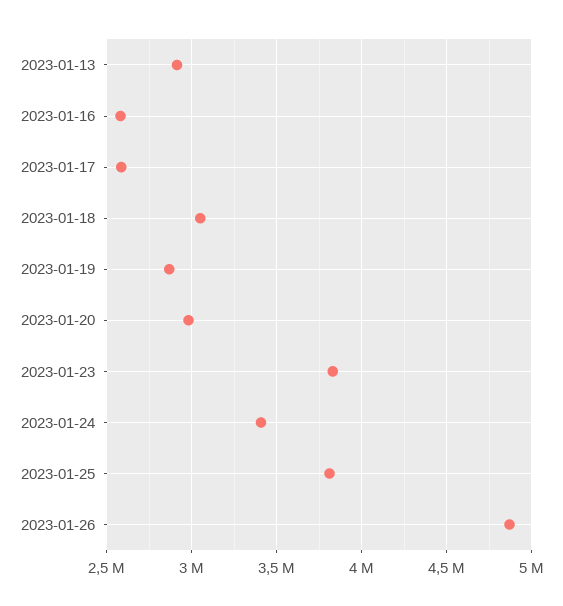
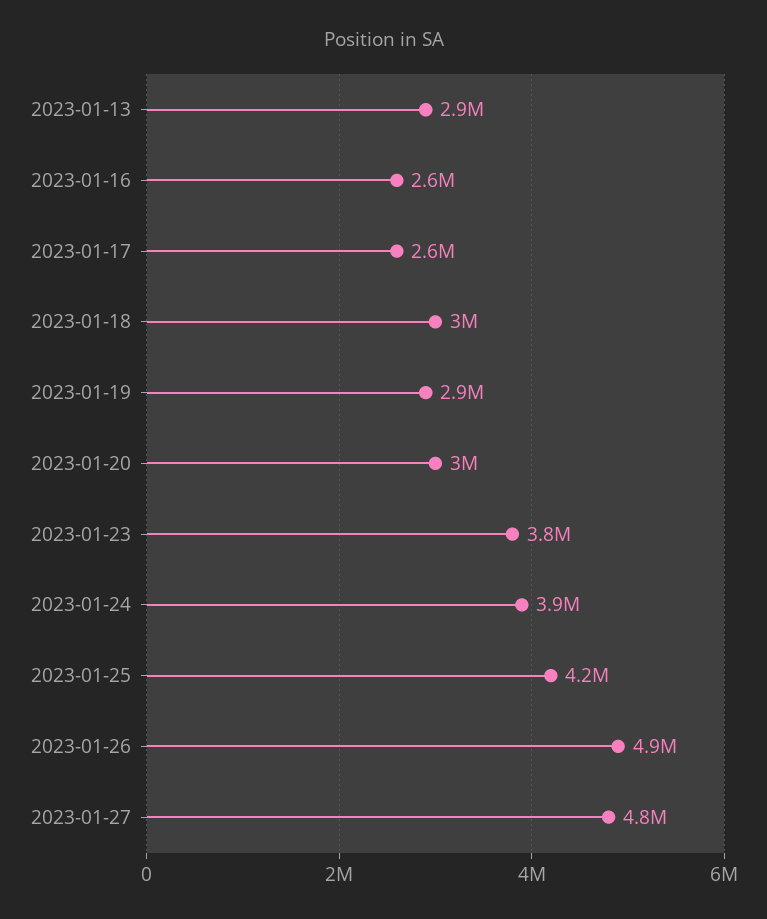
2023-01-24: 3400000 -> 3900000
2023-01-25: 3800000 -> 4200000
2023-01-27: none -> 4800000

